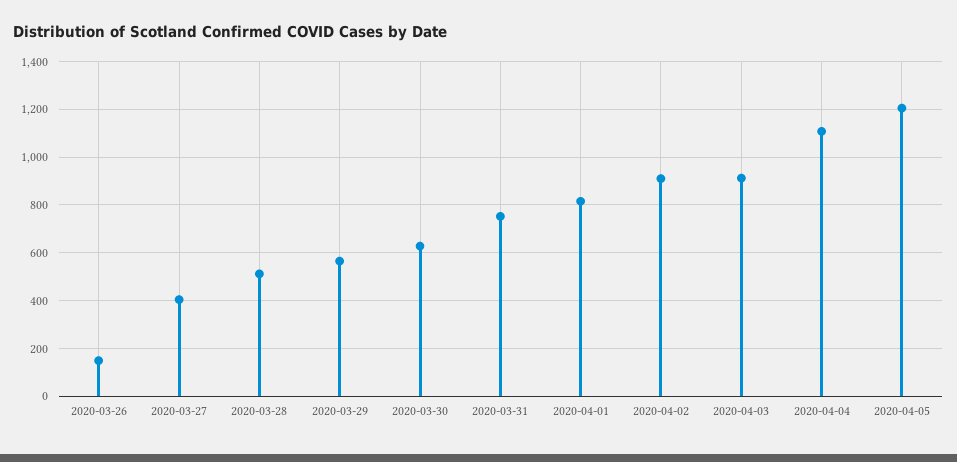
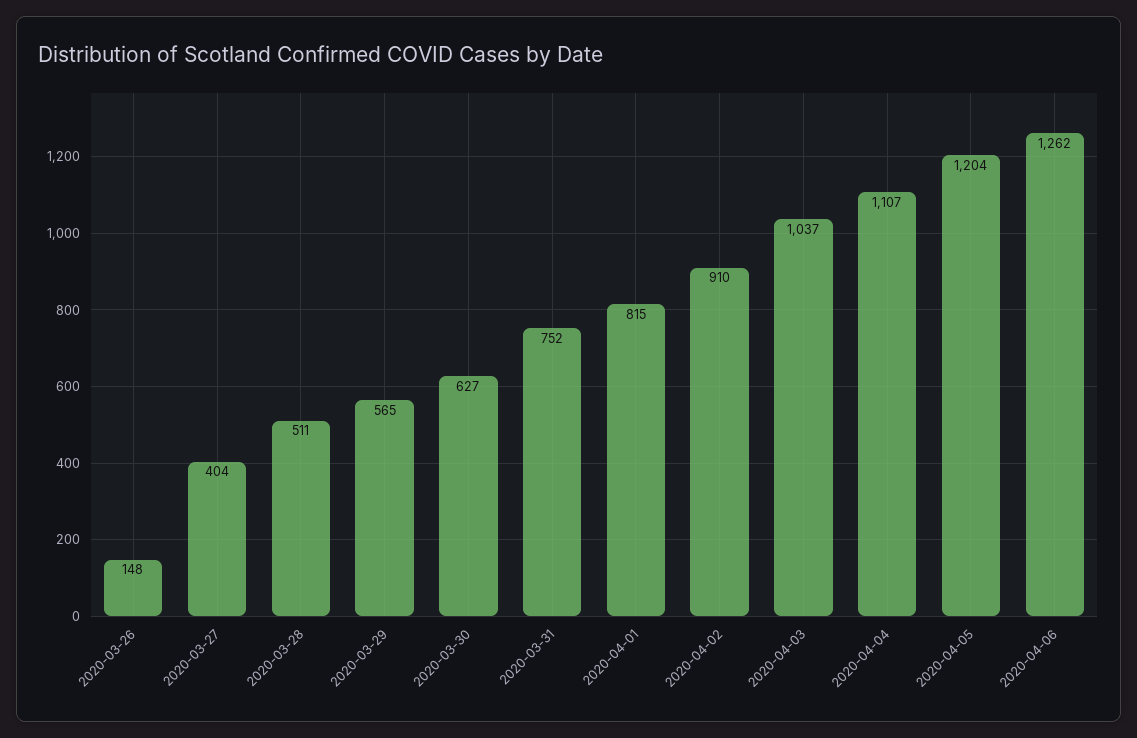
2020-04-03: 900 -> 1037
2020-04-06: none -> 1262

